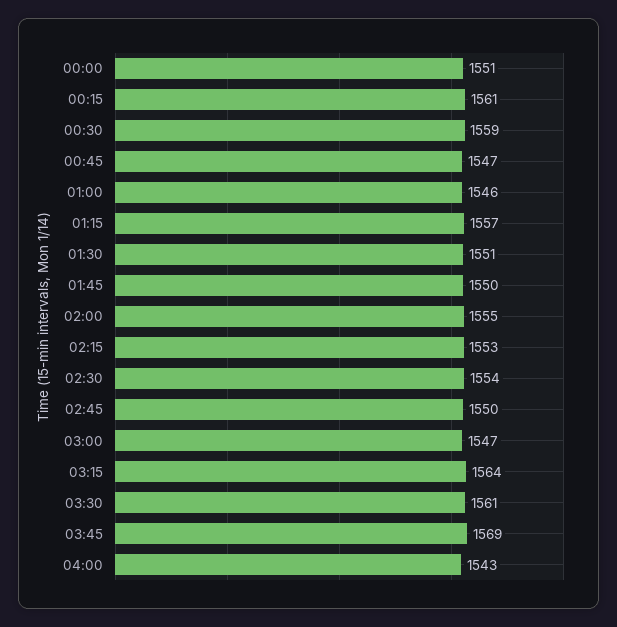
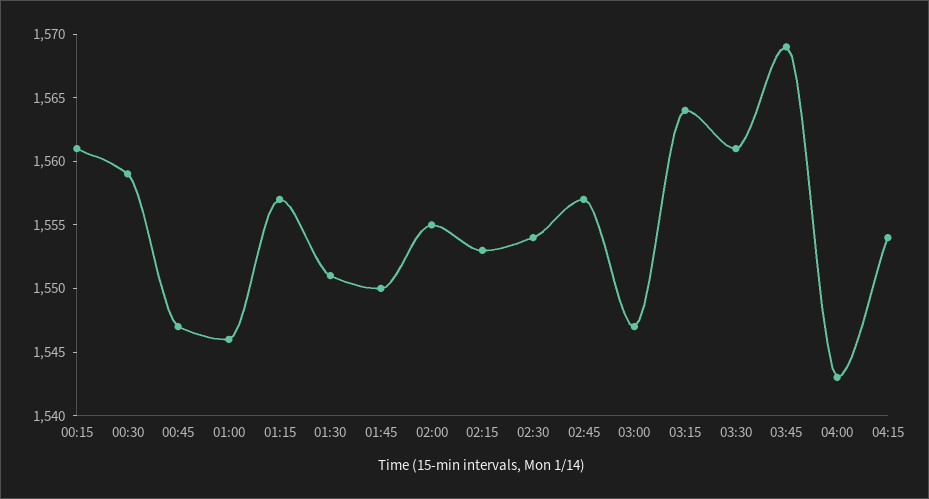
00:00: 1551 -> none
02:45: 1550 -> 1557
04:15: none -> 1554

